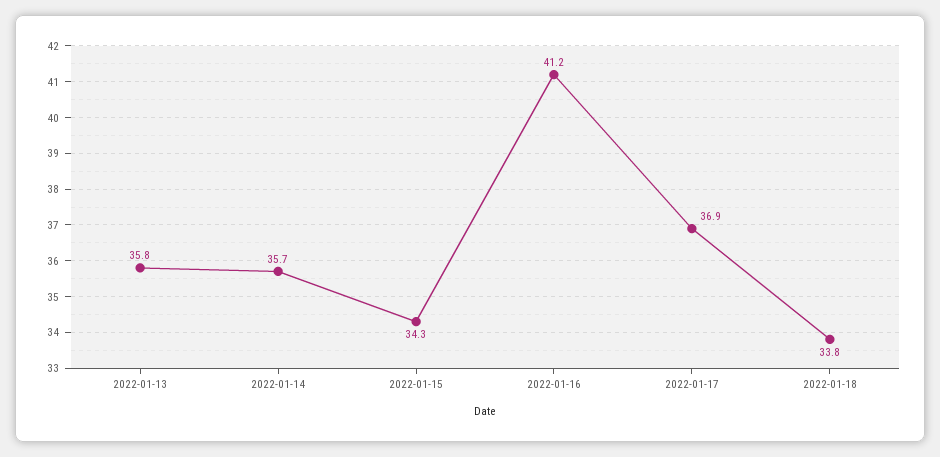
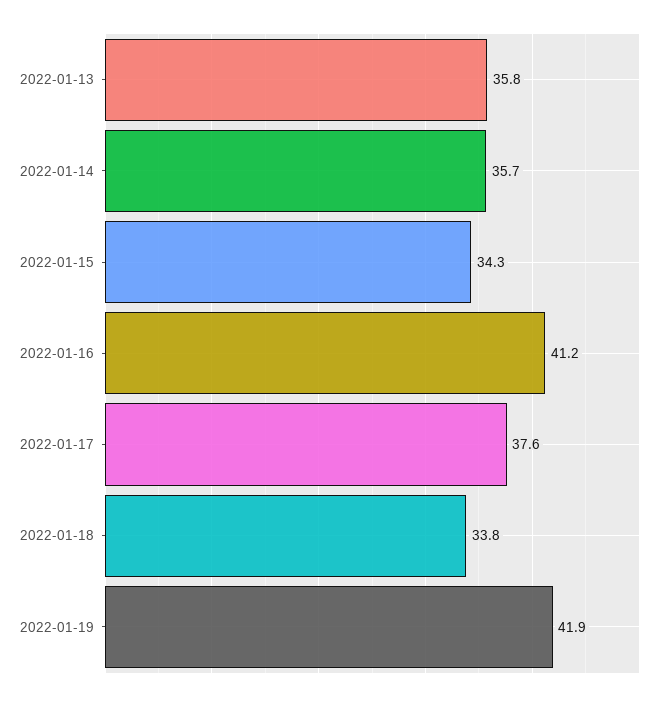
2022-01-17: 36.9 -> 37.6
2022-01-19: none -> 41.9

